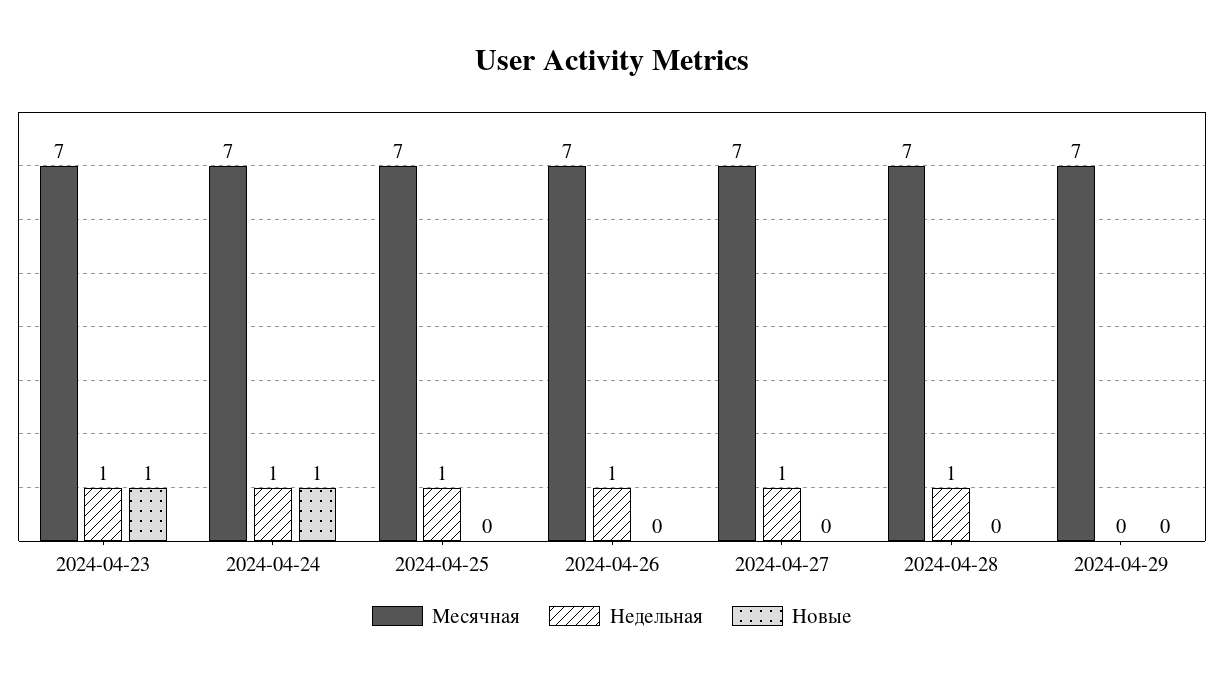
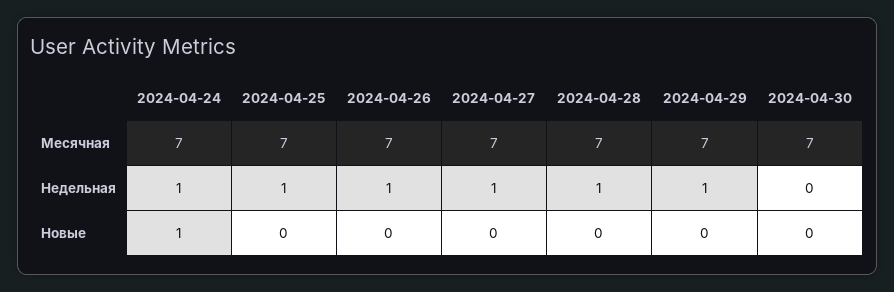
Месячная, 2024-04-23: 7 -> none
Недельная, 2024-04-23: 1 -> none
Новые, 2024-04-23: 1 -> none
Недельная, 2024-04-29: 0 -> 1
Месячная, 2024-04-30: none -> 7
Недельная, 2024-04-30: none -> 0
Новые, 2024-04-30: none -> 0

